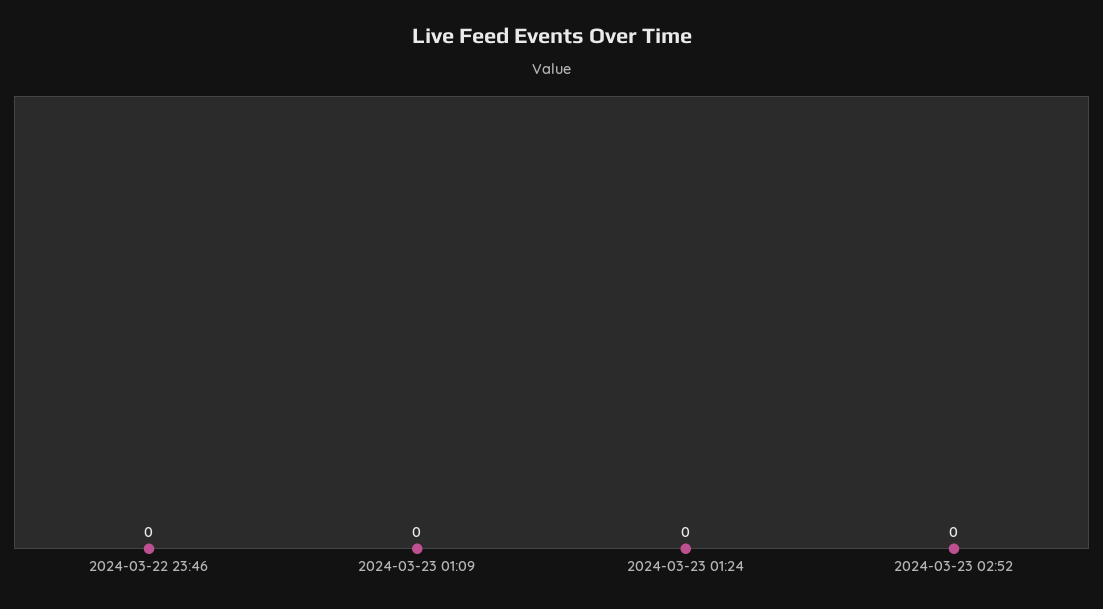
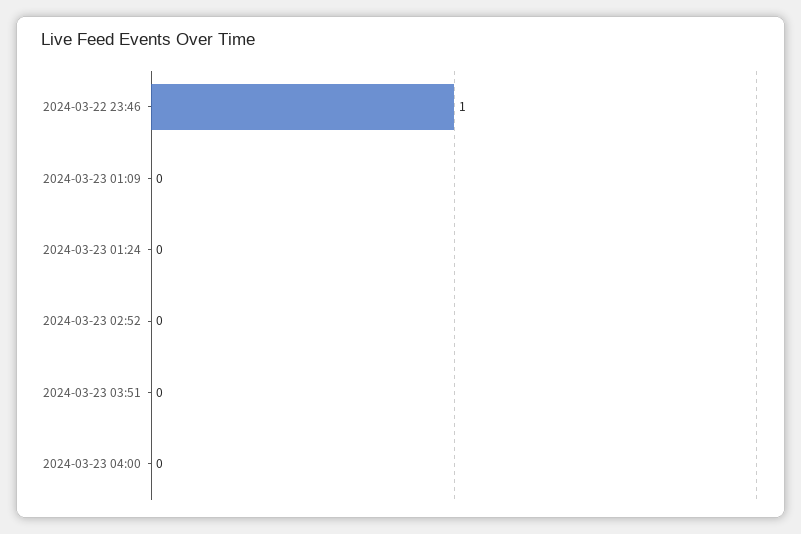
2024-03-22 23:46: 0 -> 1
2024-03-23 03:51: none -> 0
2024-03-23 04:00: none -> 0

